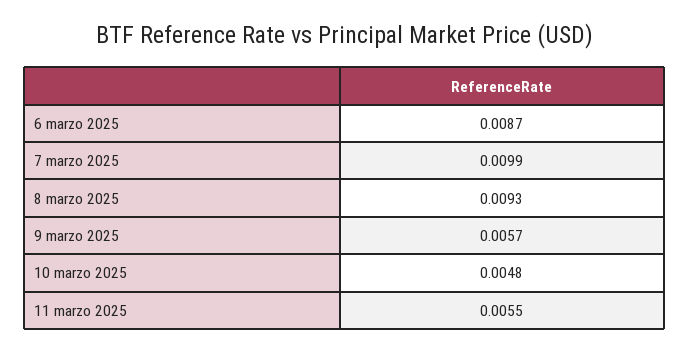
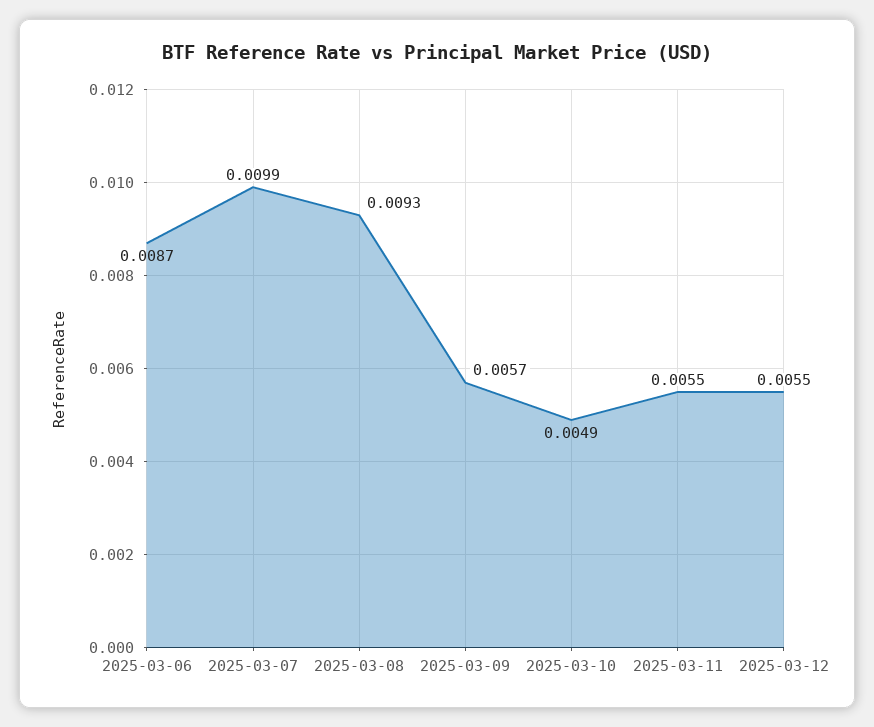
10 marzo 2025: 0.0048 -> 0.0049
2025-03-12: none -> 0.0055

